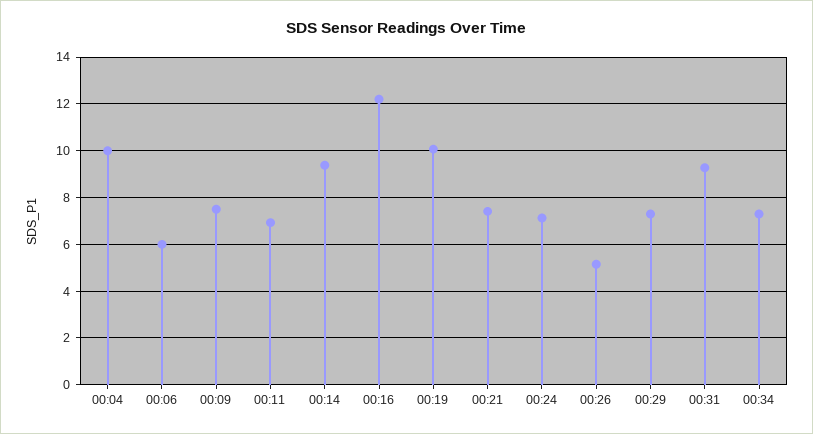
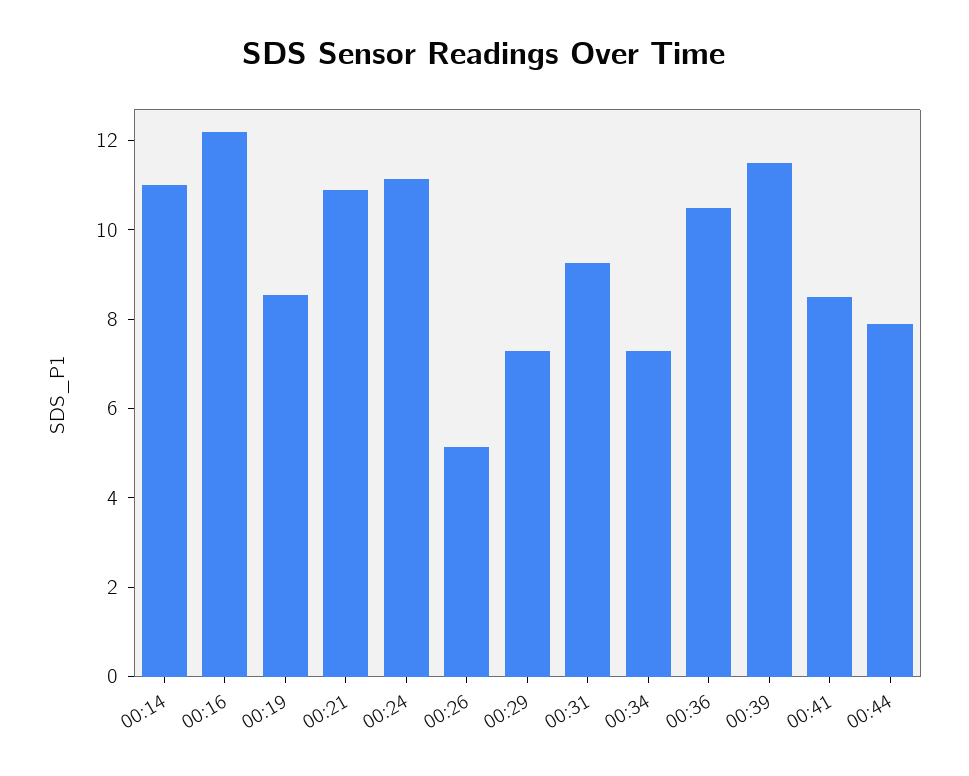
00:04: 10 -> none
00:06: 6 -> none
00:09: 7.5 -> none
00:11: 7 -> none
00:14: 9.5 -> 11
00:19: 10 -> 8.5
00:21: 7.5 -> 11
00:24: 7 -> 11
00:36: none -> 10.5
00:39: none -> 11.5
00:41: none -> 8.5
00:44: none -> 8

